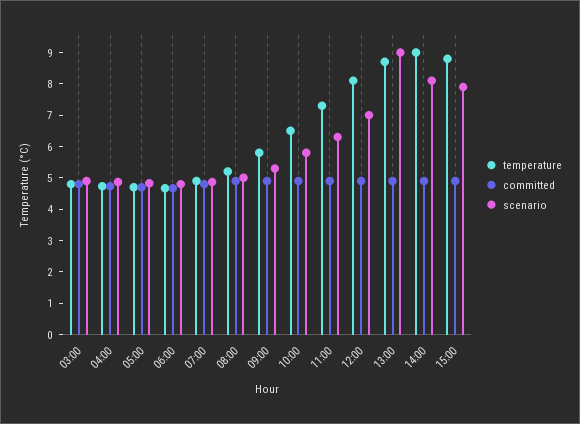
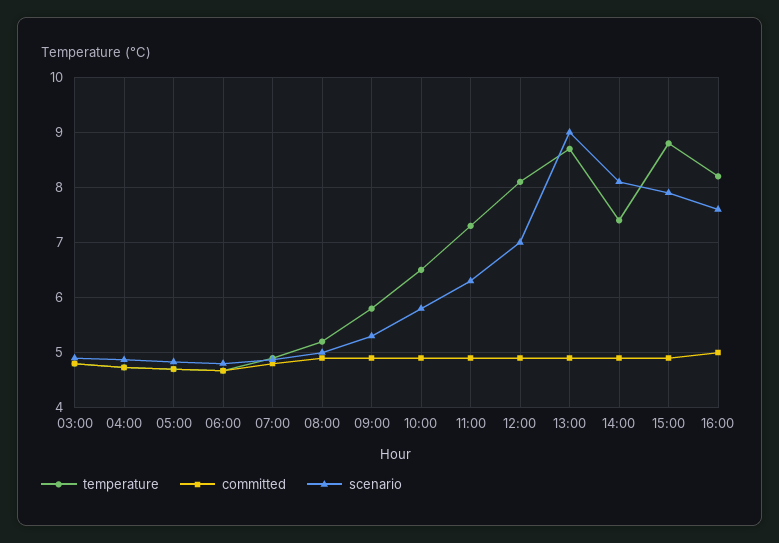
temperature, 14:00: 9 -> 7.4
temperature, 16:00: none -> 8.2
committed, 16:00: none -> 5
scenario, 16:00: none -> 7.6

